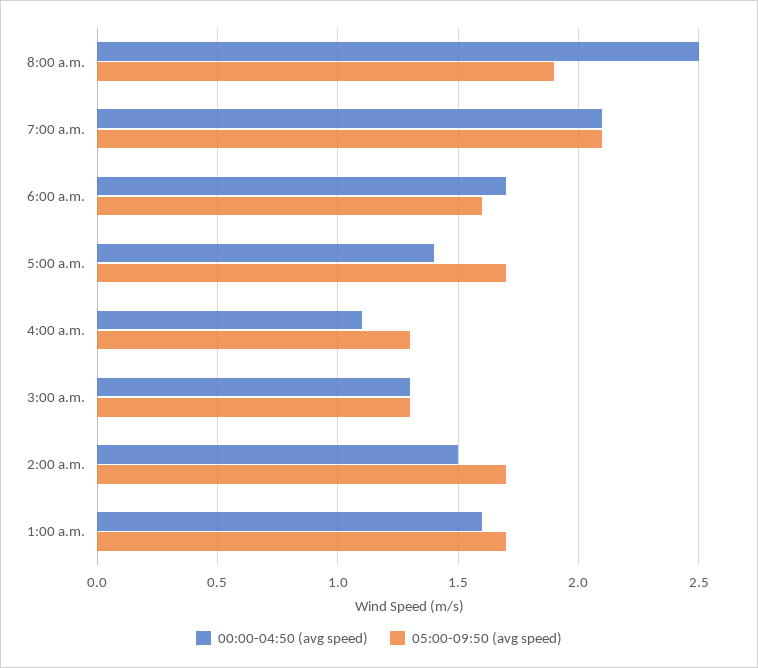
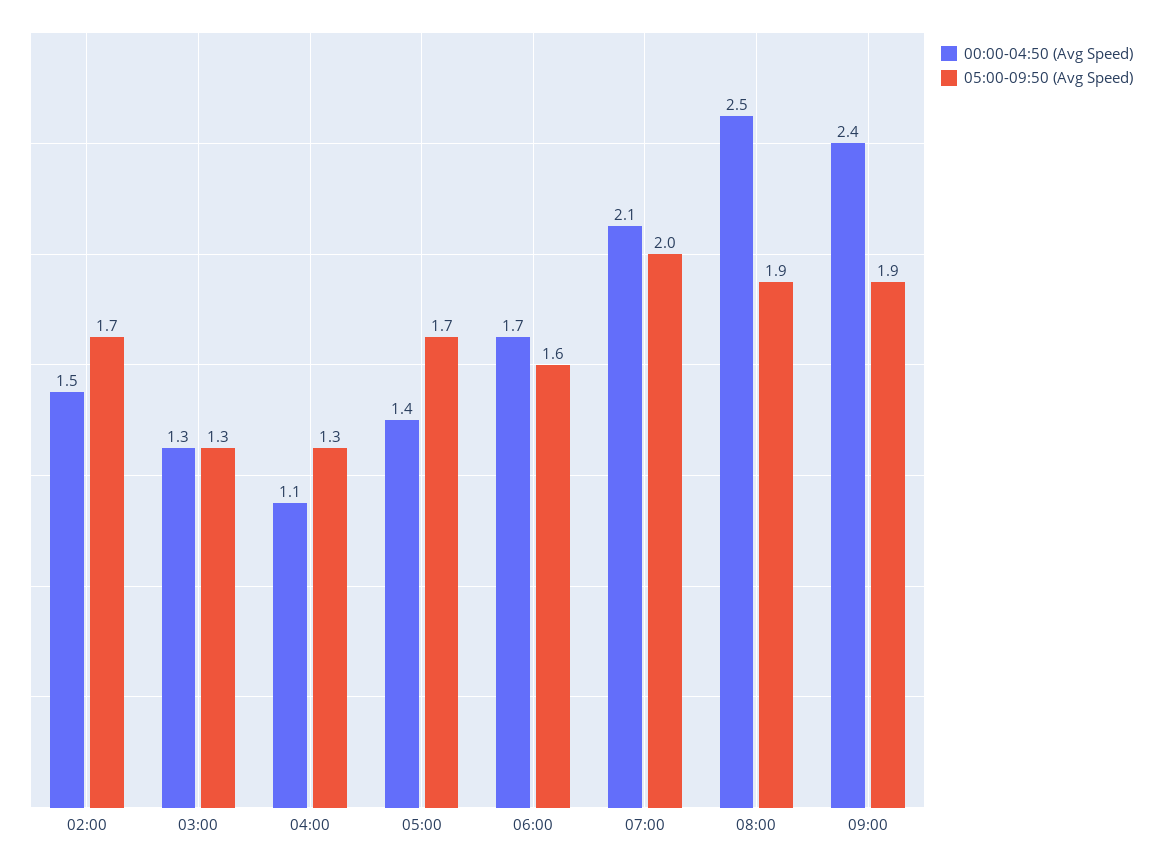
05:00-09:50 (avg speed), 7:00 a.m.: 2.1 -> 2
00:00-04:50 (avg speed), 1:00 a.m.: 1.6 -> none
05:00-09:50 (avg speed), 1:00 a.m.: 1.7 -> none
00:00-04:50 (avg speed), 09:00: none -> 2.4
05:00-09:50 (avg speed), 09:00: none -> 1.9

